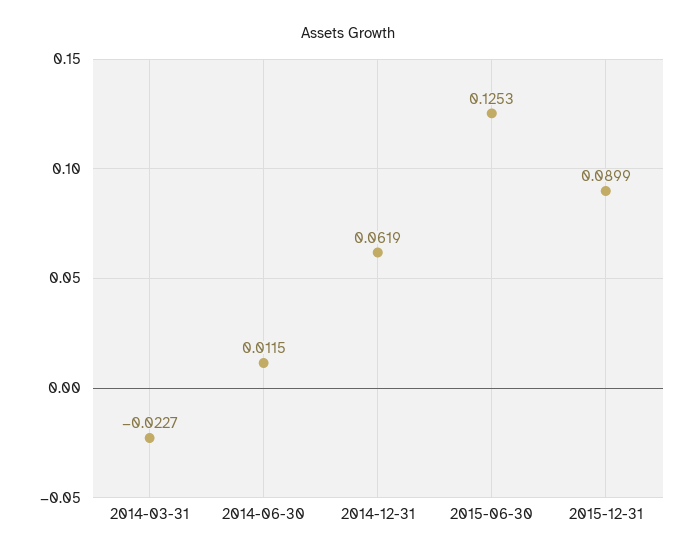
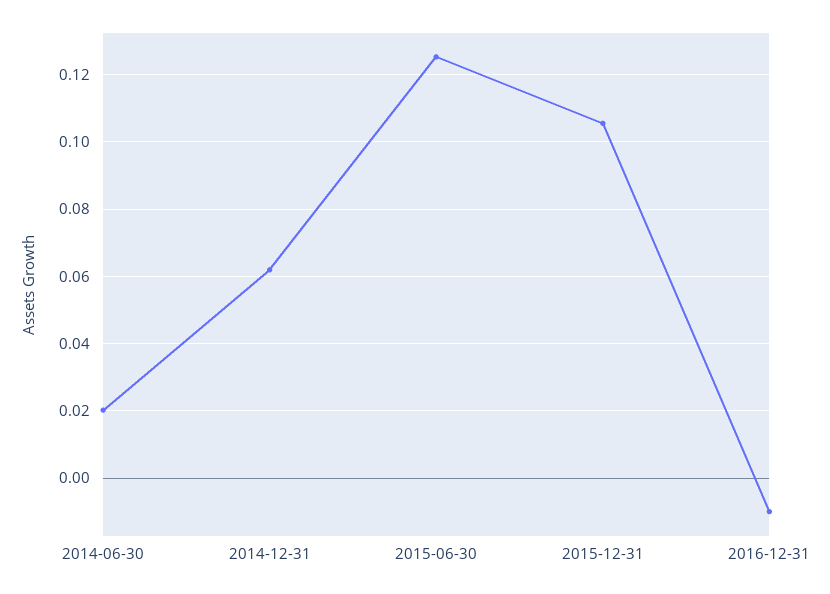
2014-03-31: -0.0227 -> none
2014-06-30: 0.0115 -> 0.02
2015-12-31: 0.0899 -> 0.106
2016-12-31: none -> -0.01

